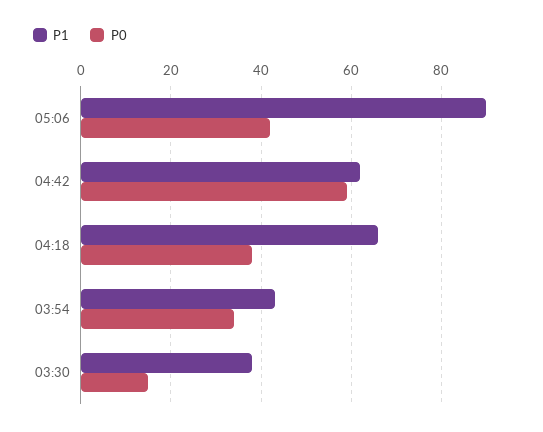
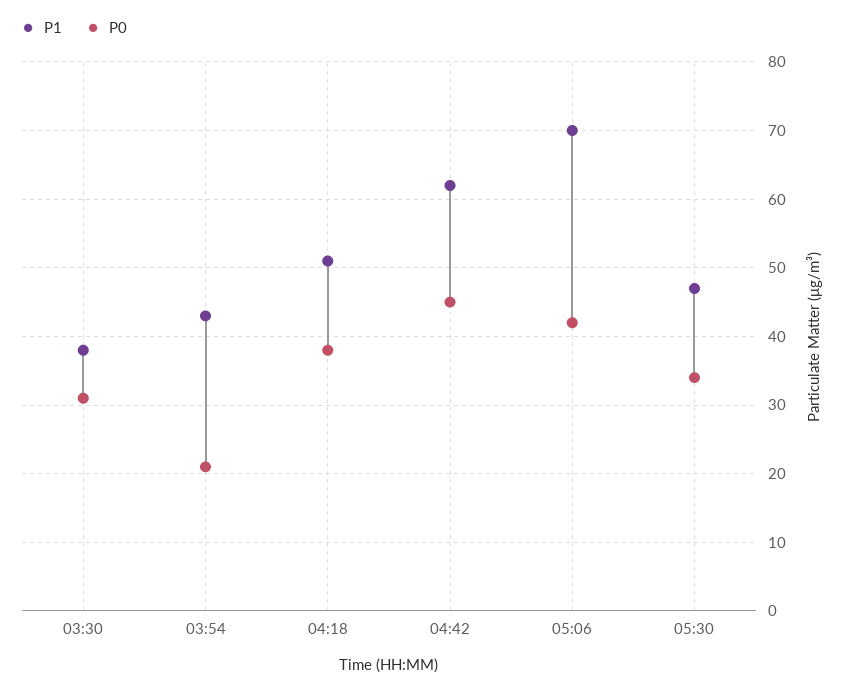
P1, 05:06: 90 -> 70
P0, 04:42: 60 -> 45
P1, 04:18: 65 -> 51
P0, 03:54: 35 -> 21
P0, 03:30: 15 -> 31
P1, 05:30: none -> 47
P0, 05:30: none -> 34

